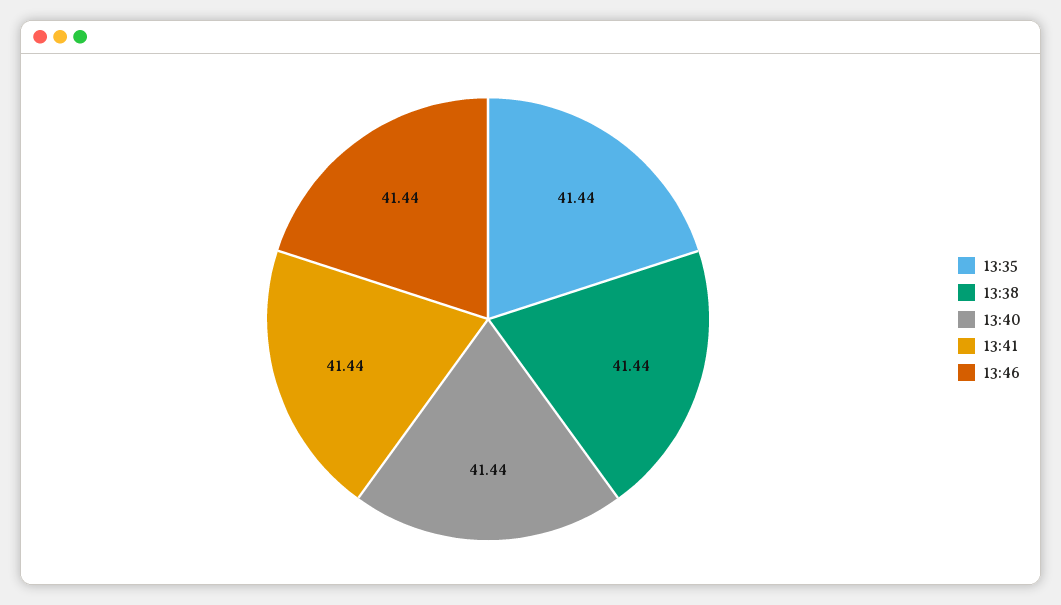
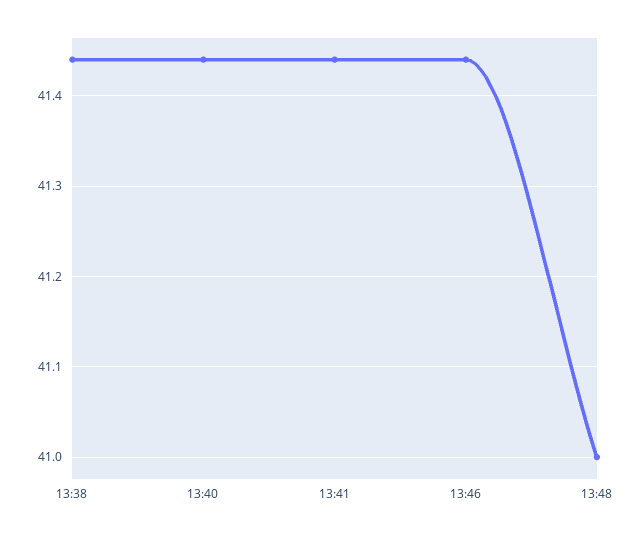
13:35: 41.44 -> none
13:48: none -> 41

